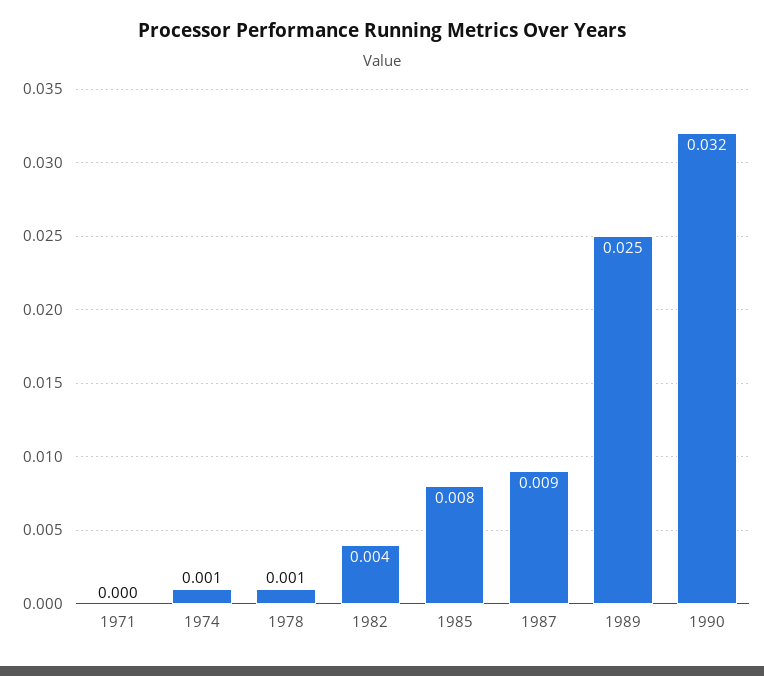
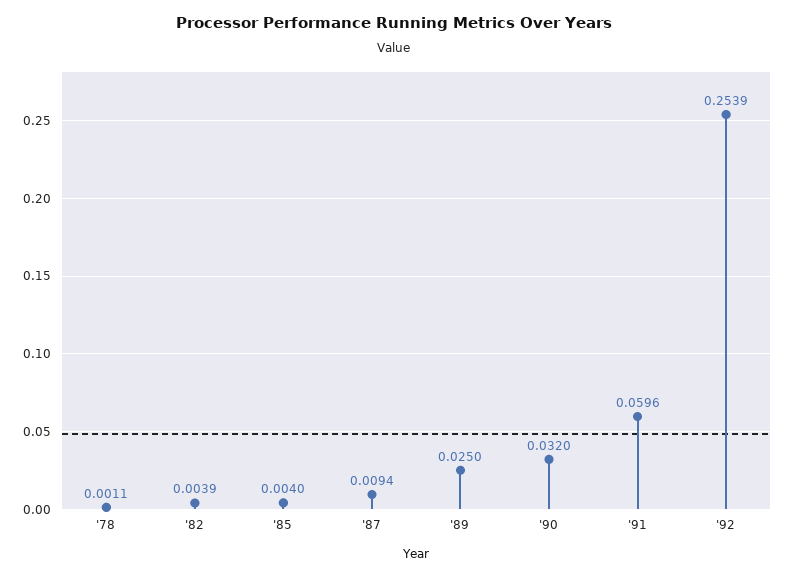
1971: 0 -> none
1974: 0.001 -> none
1985: 0.008 -> 0.004
'91: none -> 0.0596
'92: none -> 0.2539

